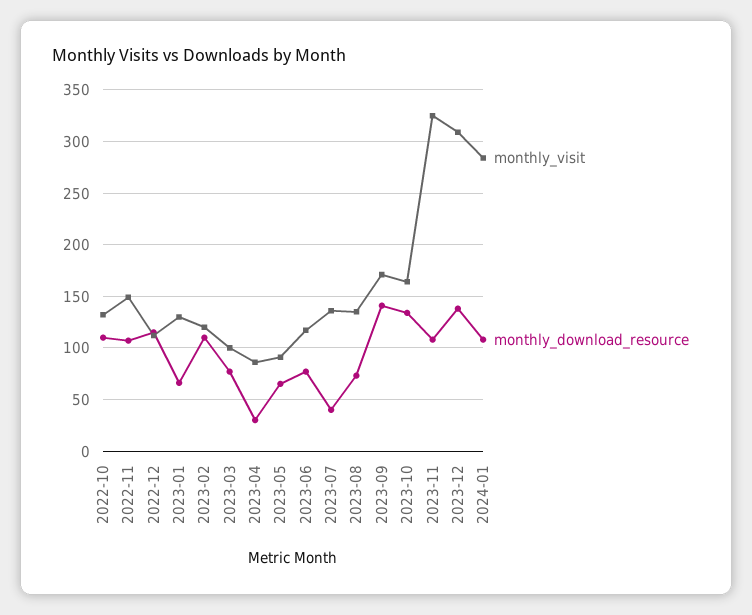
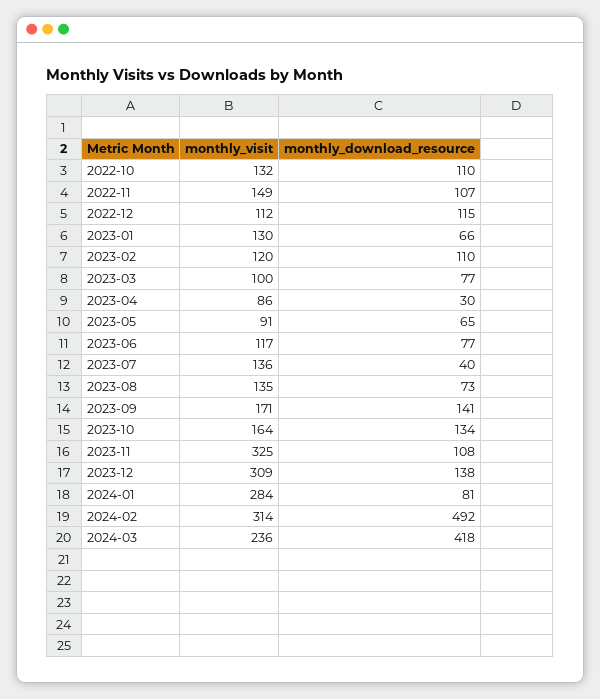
monthly_download_resource, 2024-01: 110 -> 81
monthly_visit, 2024-02: none -> 314
monthly_download_resource, 2024-02: none -> 492
monthly_visit, 2024-03: none -> 236
monthly_download_resource, 2024-03: none -> 418

